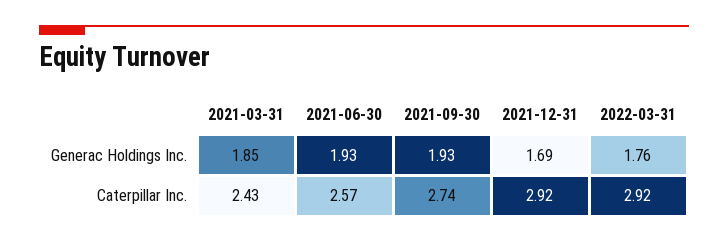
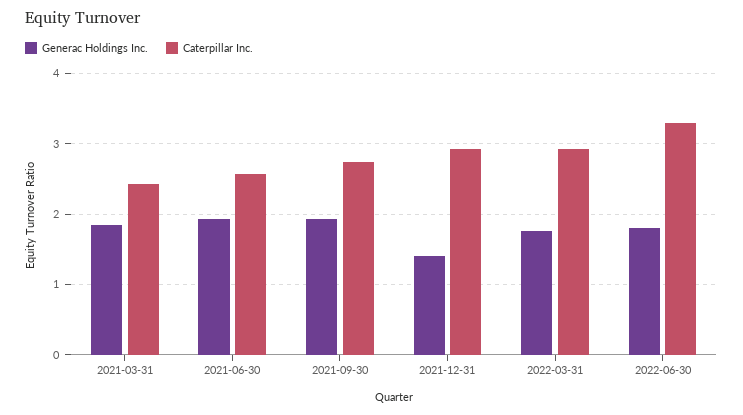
Generac Holdings Inc., 2021-12-31: 1.69 -> 1.4
Generac Holdings Inc., 2022-06-30: none -> 1.8
Caterpillar Inc., 2022-06-30: none -> 3.3

